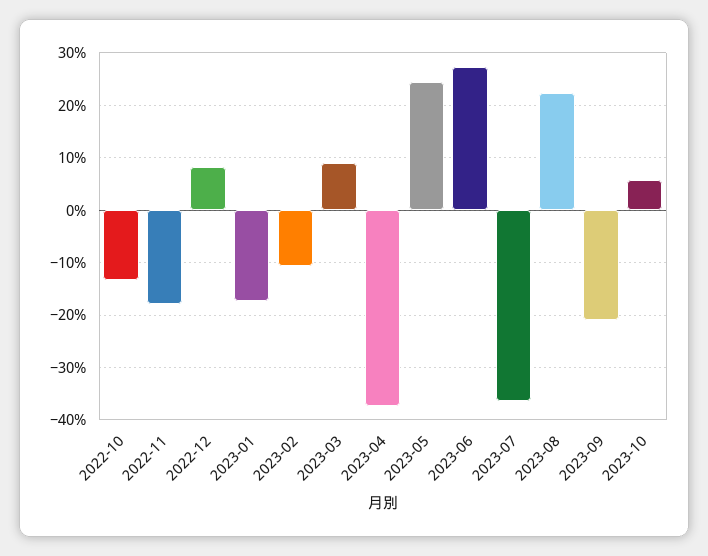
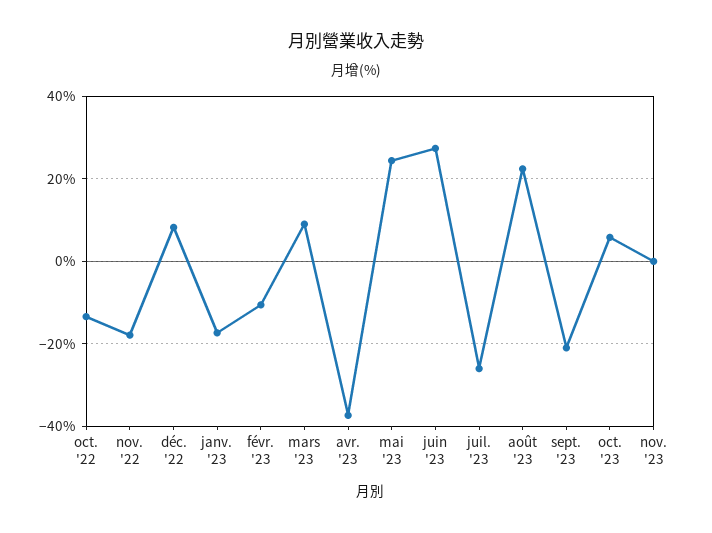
2023-07: -36 -> -26
nov. '23: none -> 0

